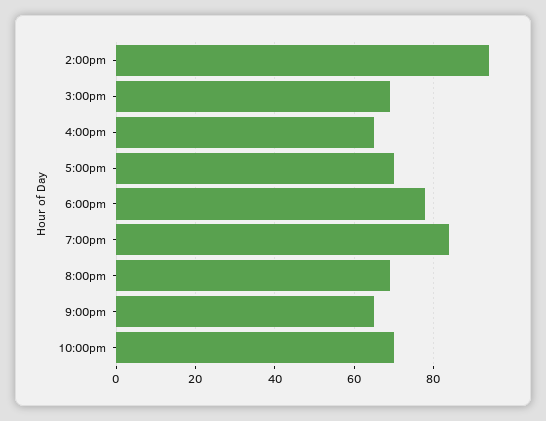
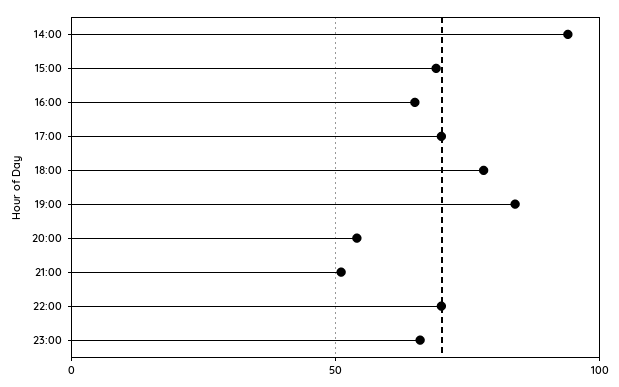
8:00pm: 70 -> 55
9:00pm: 65 -> 50
23:00: none -> 65

